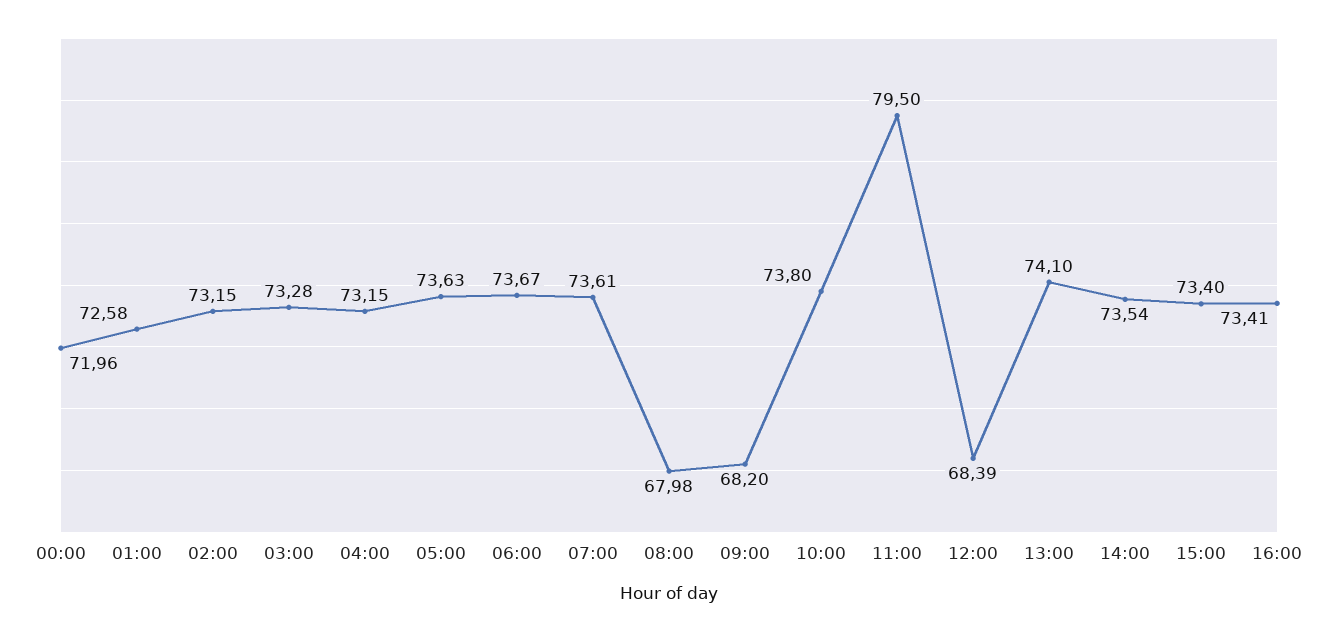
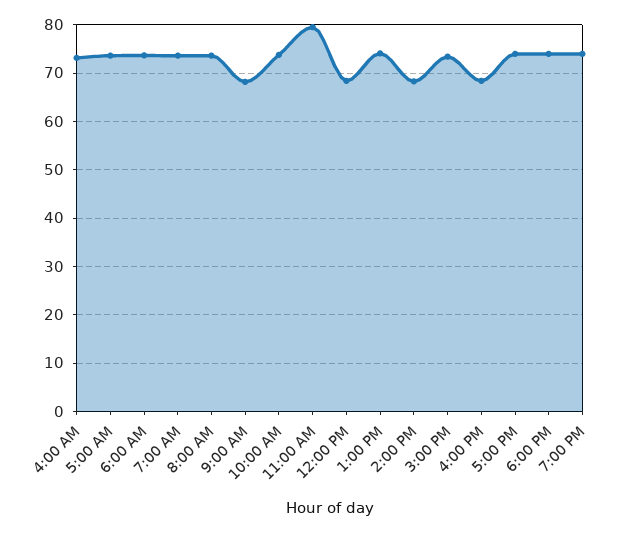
00:00: 71.96 -> none
01:00: 72.58 -> none
02:00: 73.15 -> none
03:00: 73.28 -> none
08:00: 67.98 -> 74
14:00: 73.54 -> 68
16:00: 73.41 -> 68
5:00 PM: none -> 74
6:00 PM: none -> 74
7:00 PM: none -> 74

